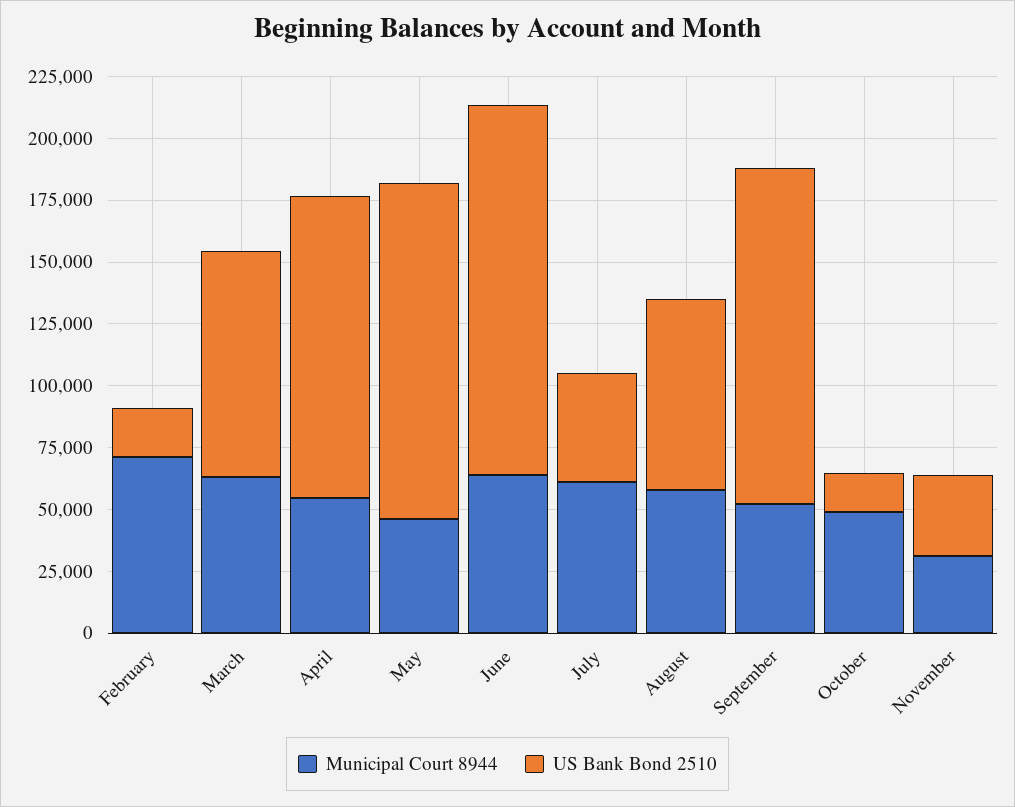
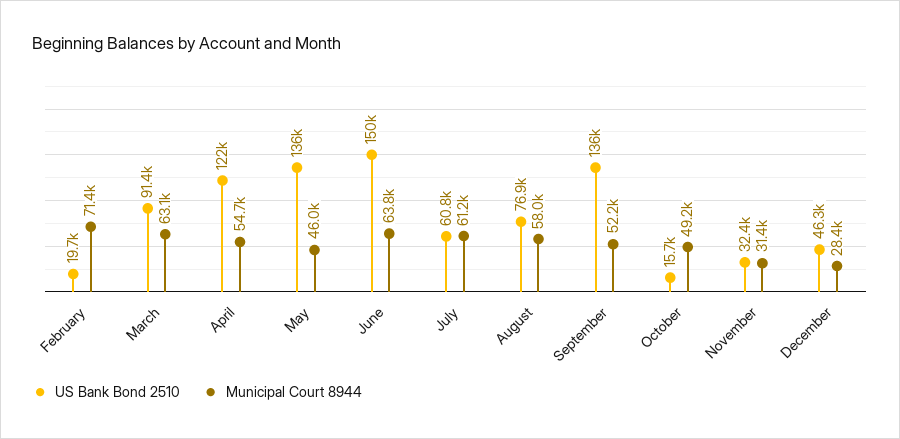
US Bank Bond 2510, July: 45000 -> 60800
US Bank Bond 2510, December: none -> 46300
Municipal Court 8944, December: none -> 28400

